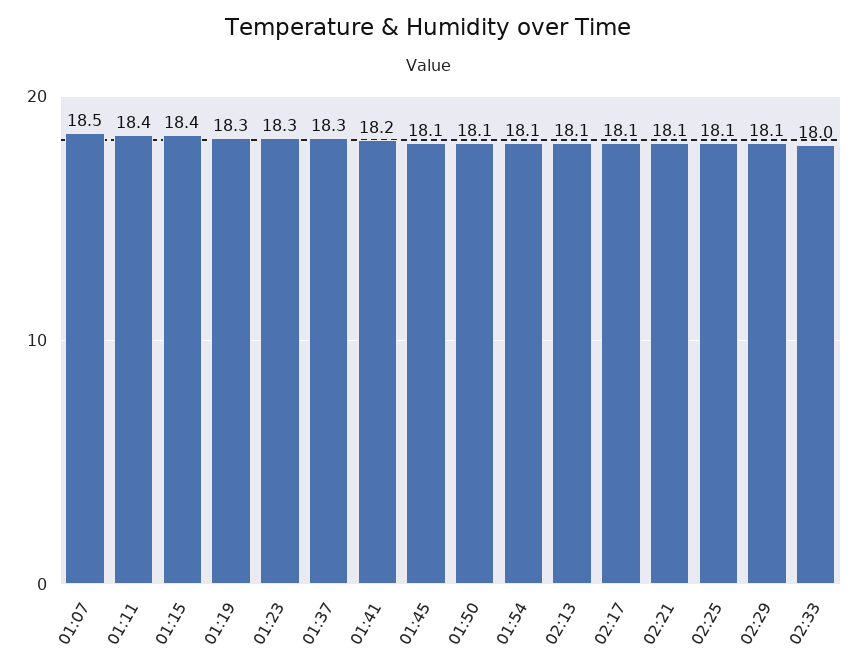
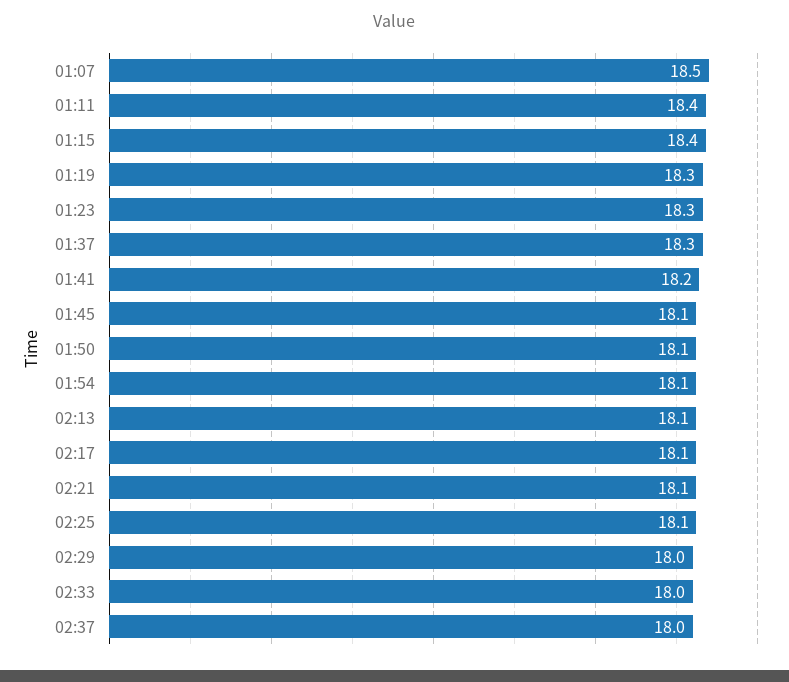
02:29: 18.1 -> 18
02:37: none -> 18

